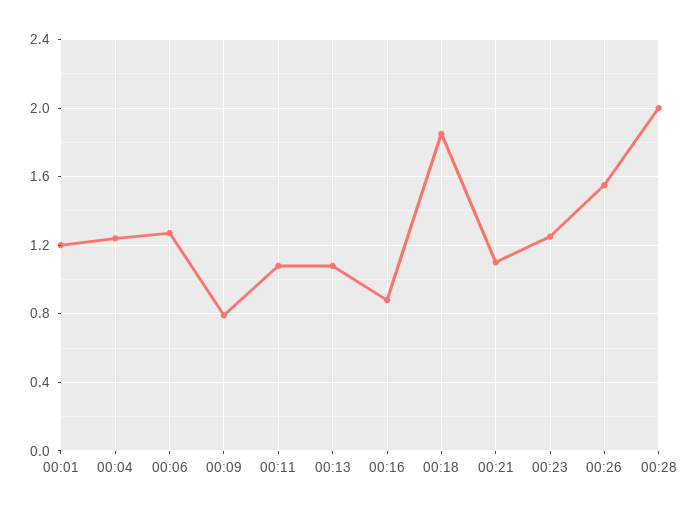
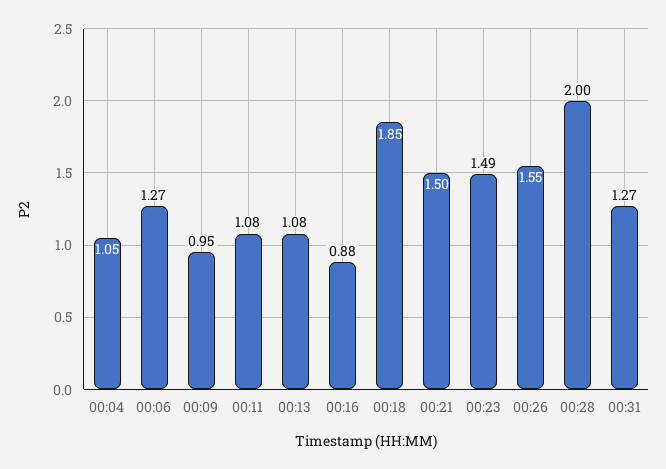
00:01: 1.2 -> none
00:04: 1.25 -> 1.05
00:09: 0.8 -> 0.95
00:21: 1.1 -> 1.5
00:23: 1.25 -> 1.49
00:31: none -> 1.27

